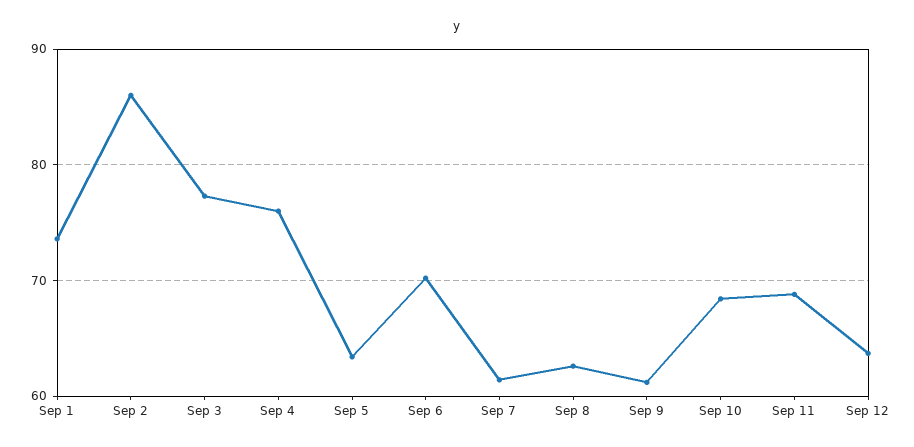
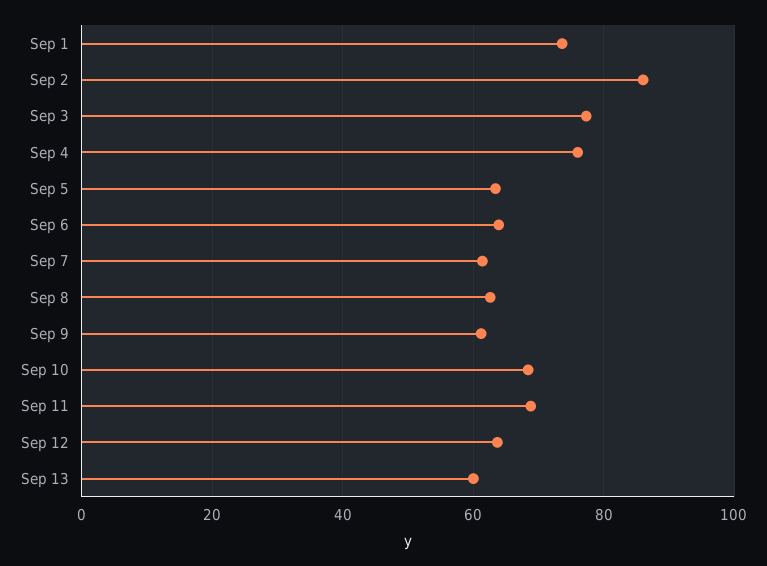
Sep 6: 70 -> 64
Sep 13: none -> 60

